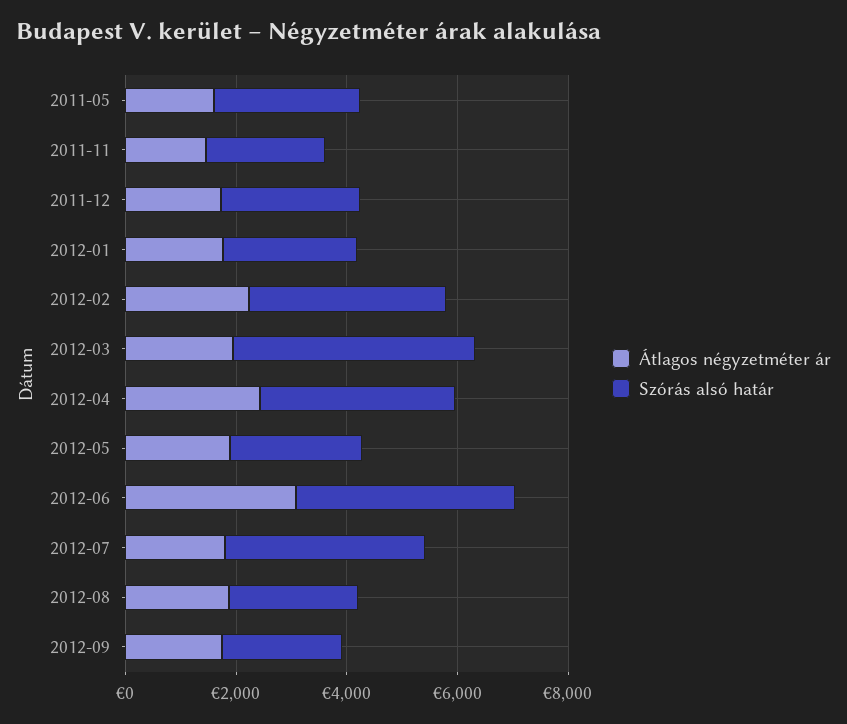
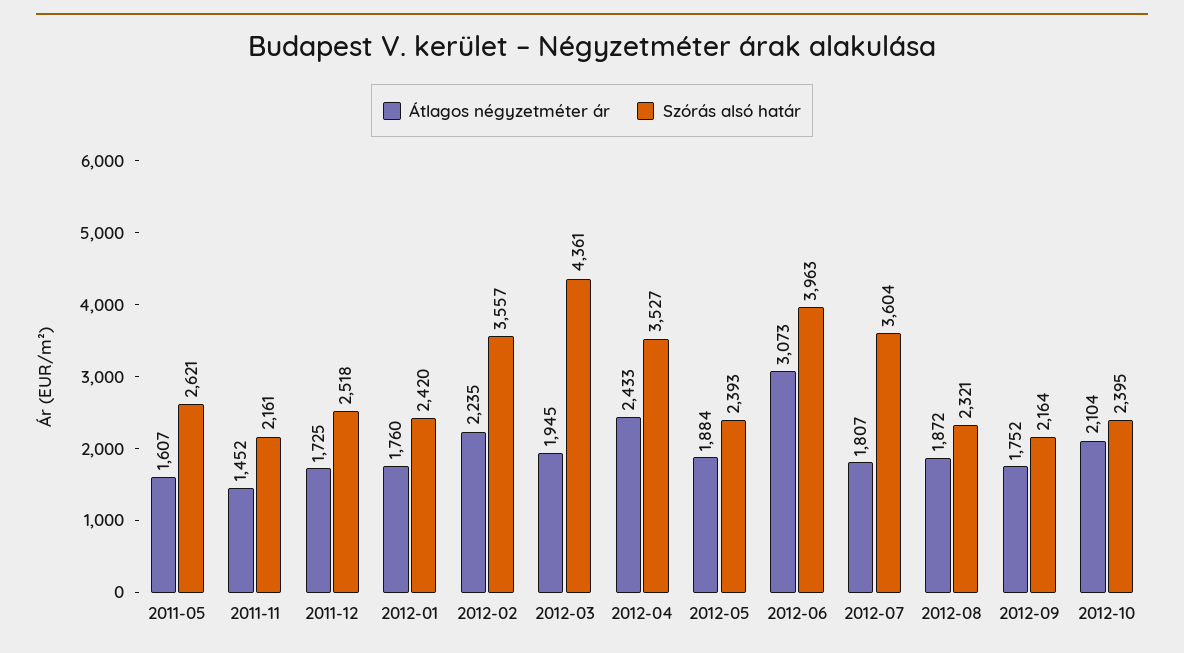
Átlagos négyzetméter ár, 2012-10: none -> 2104
Szórás alsó határ, 2012-10: none -> 2395

